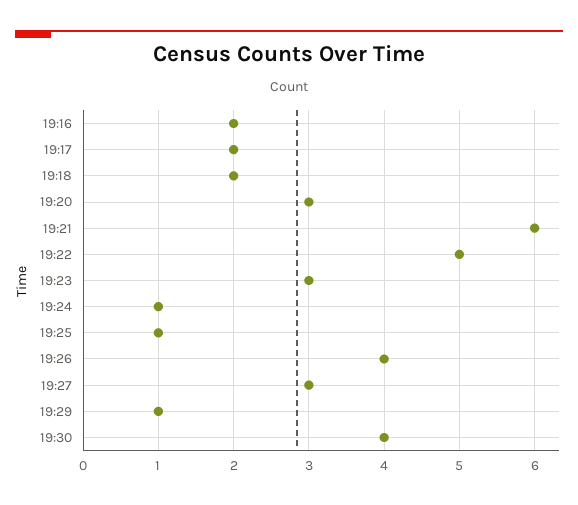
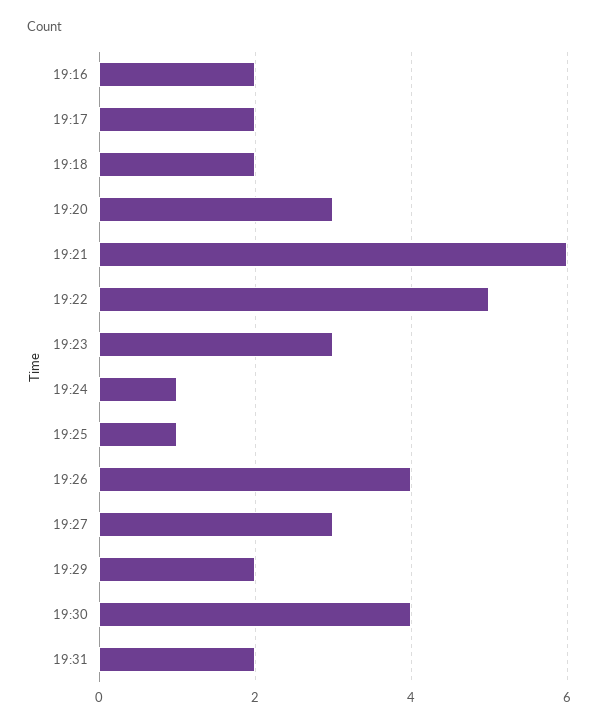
19:29: 1 -> 2
19:31: none -> 2

